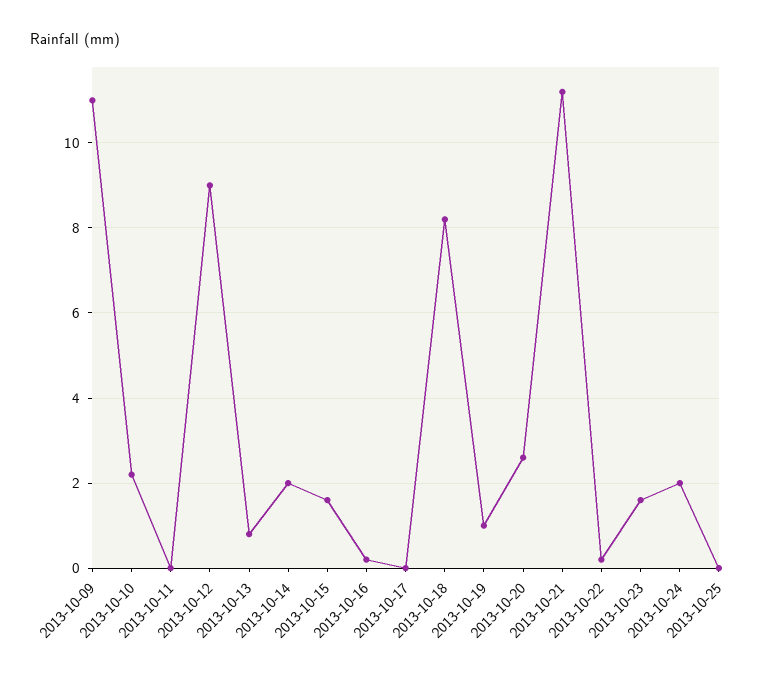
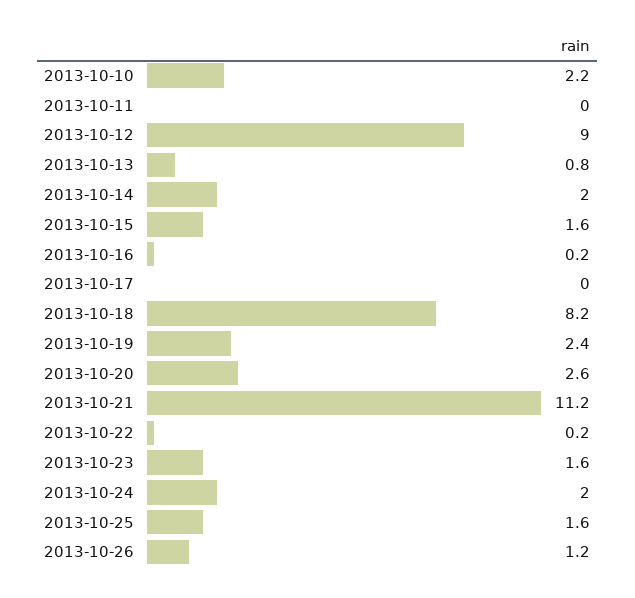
2013-10-09: 11 -> none
2013-10-19: 1 -> 2.4
2013-10-25: 0 -> 1.6
2013-10-26: none -> 1.2

